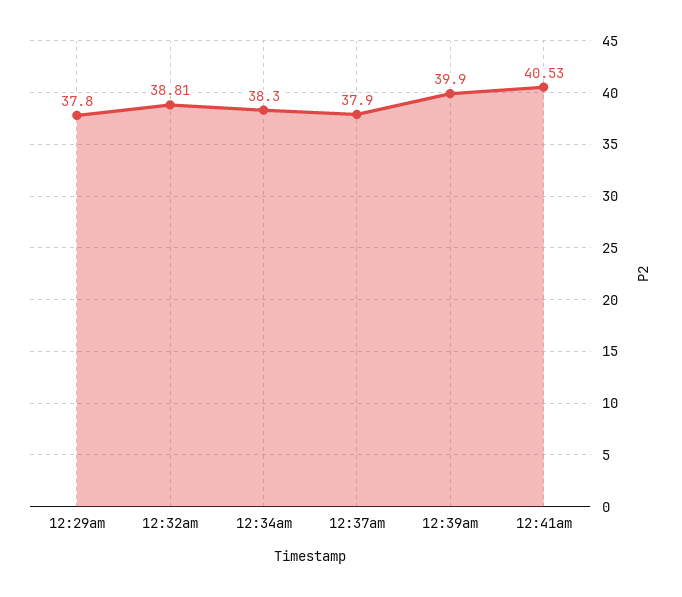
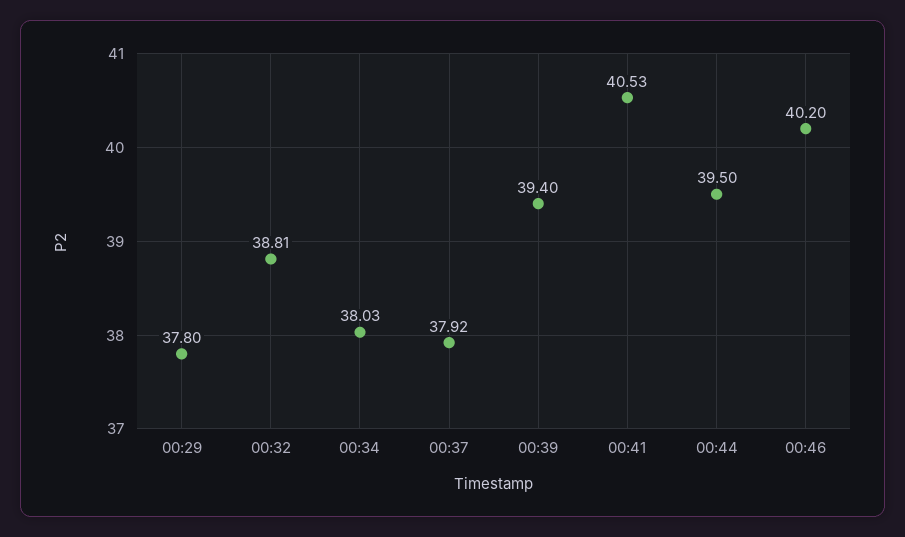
12:34am: 38.3 -> 38.03
12:37am: 37.9 -> 37.92
12:39am: 39.9 -> 39.4
00:44: none -> 39.5
00:46: none -> 40.2

